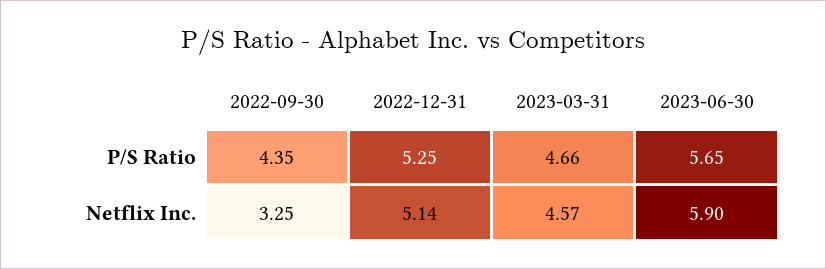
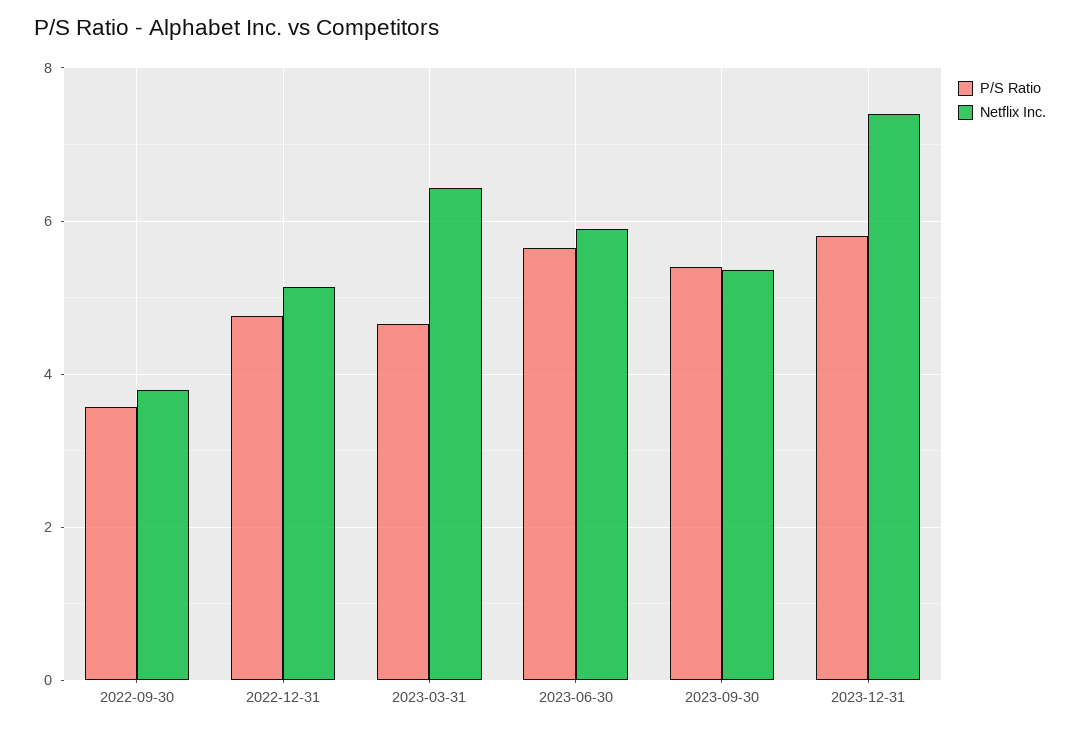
P/S Ratio, 2022-09-30: 4.35 -> 3.6
P/S Ratio, 2022-12-31: 5.25 -> 4.8
Netflix Inc., 2022-09-30: 3.25 -> 3.8
Netflix Inc., 2023-03-31: 4.57 -> 6.4
P/S Ratio, 2023-09-30: none -> 5.4
Netflix Inc., 2023-09-30: none -> 5.4
P/S Ratio, 2023-12-31: none -> 5.8
Netflix Inc., 2023-12-31: none -> 7.4

